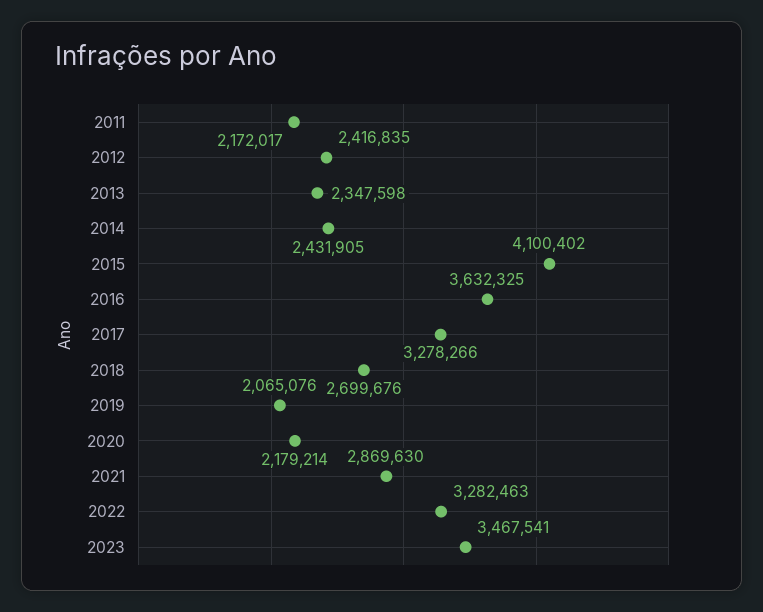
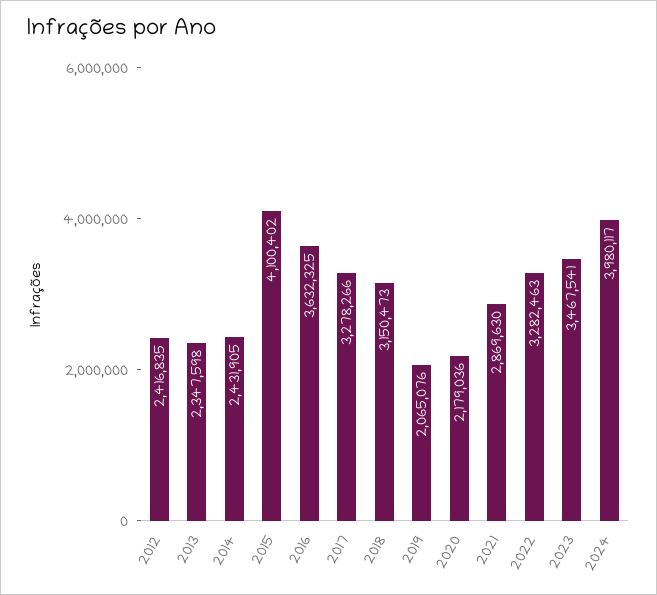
2011: 2172017 -> none
2018: 2699676 -> 3150473
2020: 2179214 -> 2179036
2024: none -> 3980117

